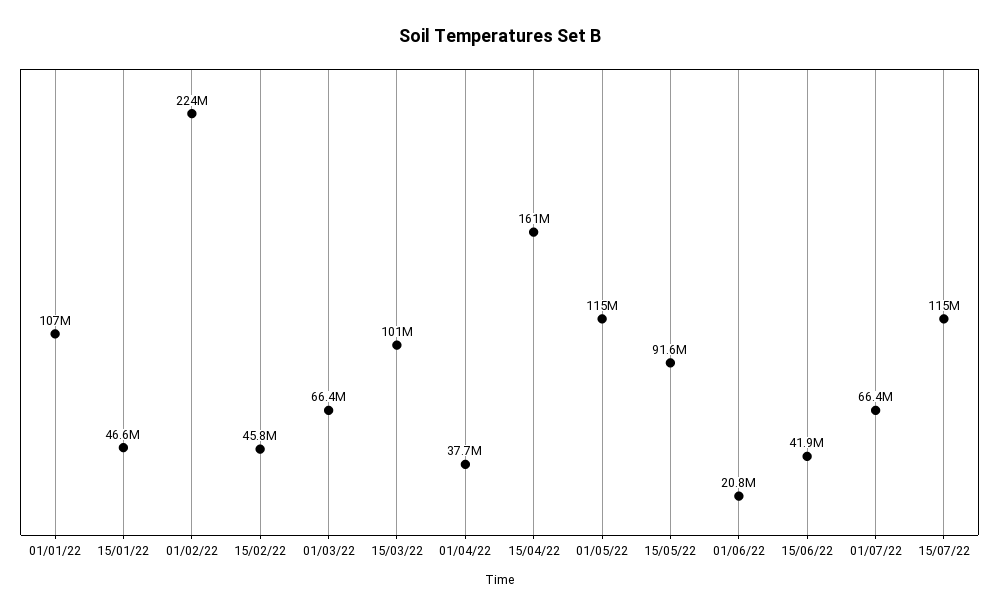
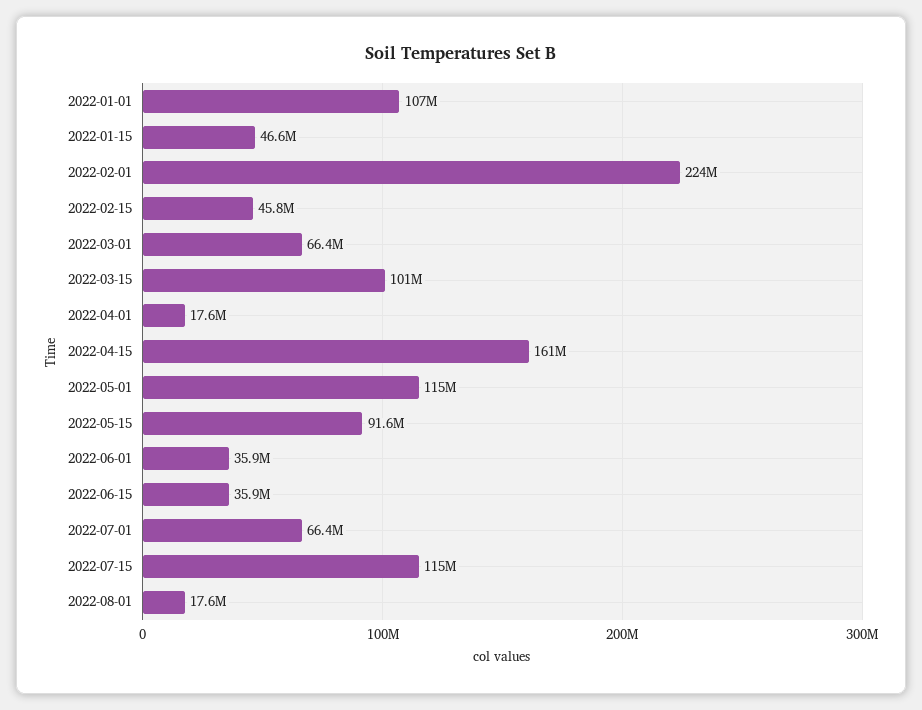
01/04/22: 37700000 -> 17600000
01/06/22: 20800000 -> 35900000
15/06/22: 41900000 -> 35900000
2022-08-01: none -> 17600000

